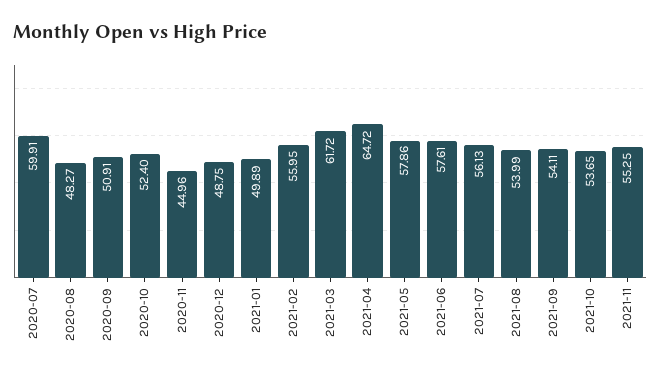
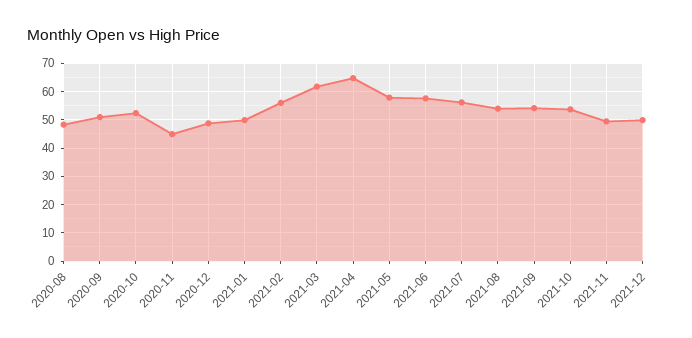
2020-07: 59.91 -> none
2021-11: 55.25 -> 50
2021-12: none -> 50

